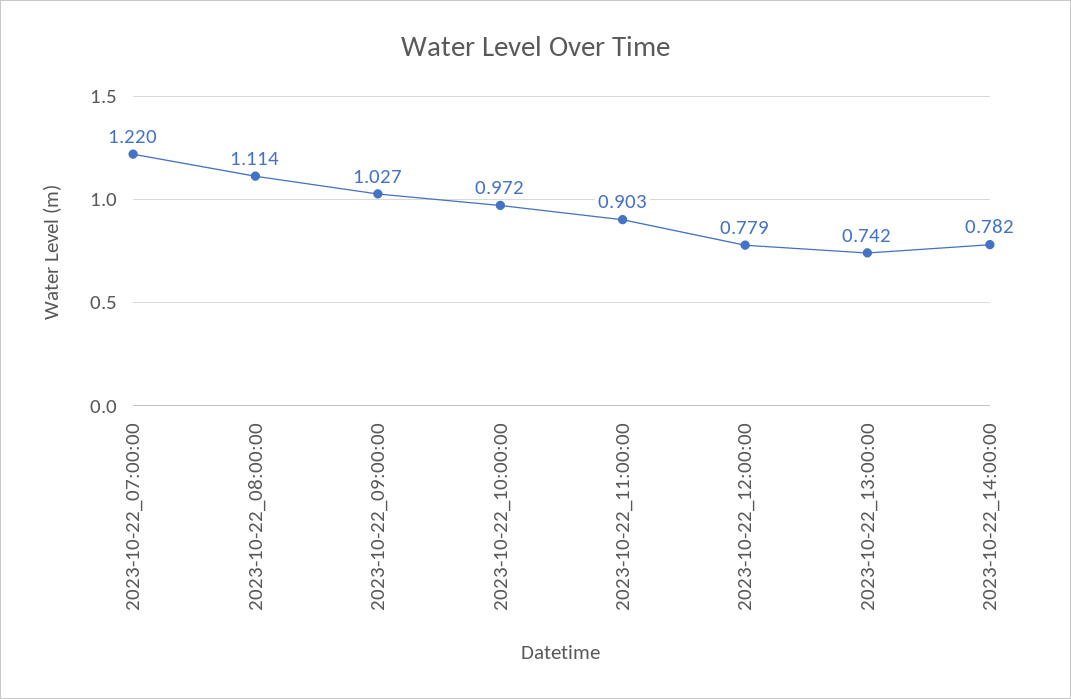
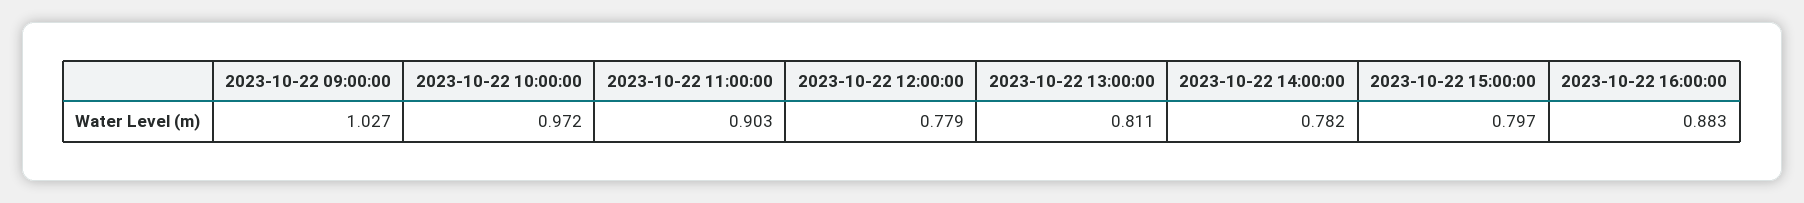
2023-10-22_07:00:00: 1.22 -> none
2023-10-22_08:00:00: 1.114 -> none
2023-10-22_13:00:00: 0.742 -> 0.811
2023-10-22 15:00:00: none -> 0.797
2023-10-22 16:00:00: none -> 0.883

